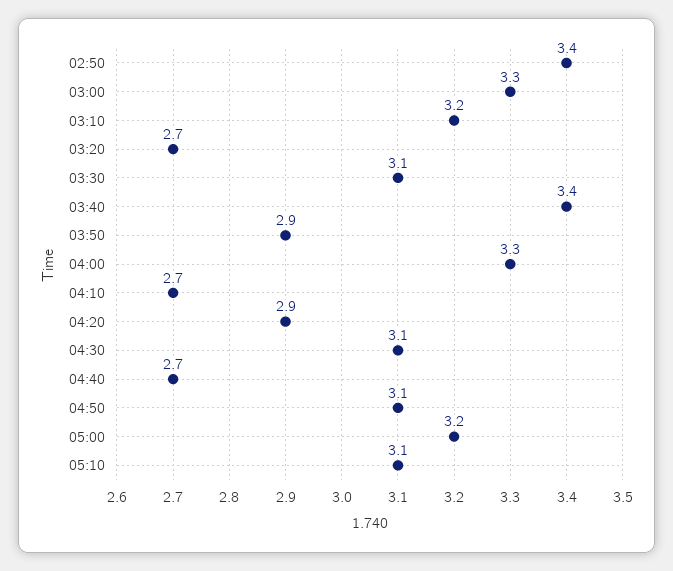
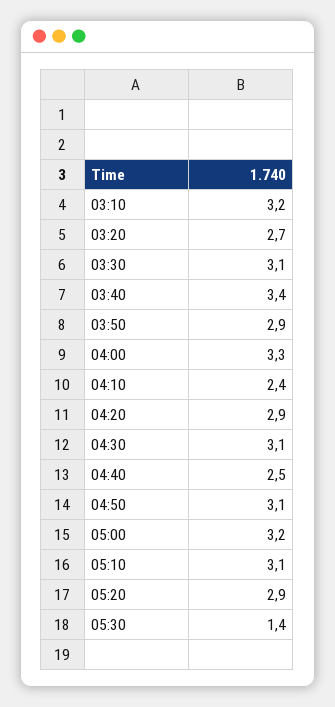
02:50: 3.4 -> none
03:00: 3.3 -> none
04:10: 2.7 -> 2.4
04:40: 2.7 -> 2.5
05:20: none -> 2.9
05:30: none -> 1.4

